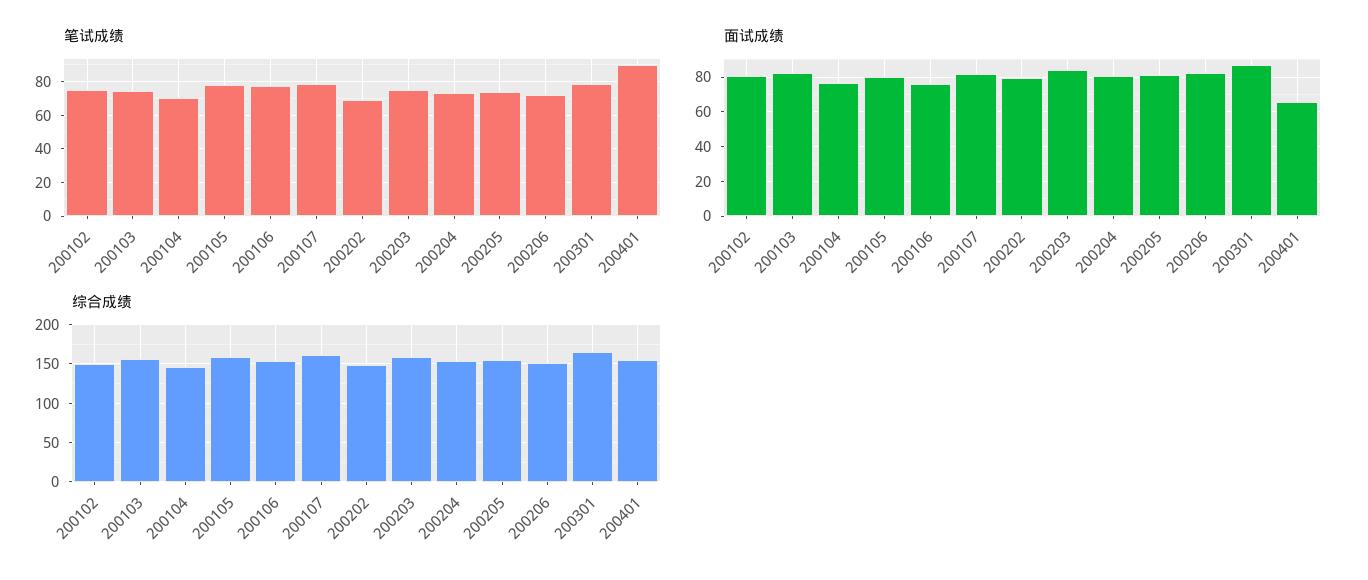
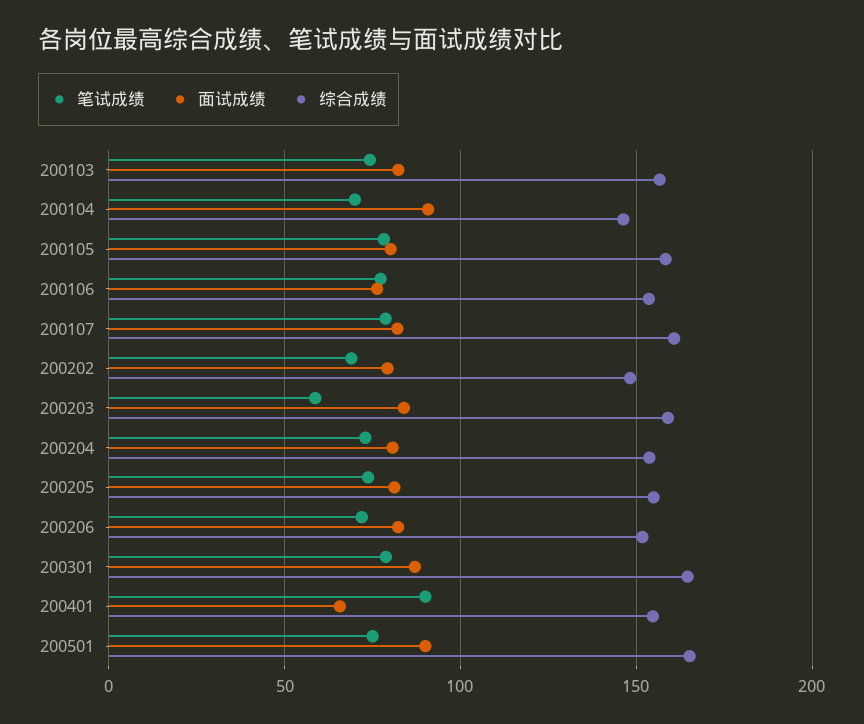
笔试成绩, 200102: 75 -> none
笔试成绩, 200203: 75 -> 60
面试成绩, 200102: 80 -> none
面试成绩, 200104: 75 -> 90
综合成绩, 200102: 150 -> none
笔试成绩, 200501: none -> 75
面试成绩, 200501: none -> 90
综合成绩, 200501: none -> 165

